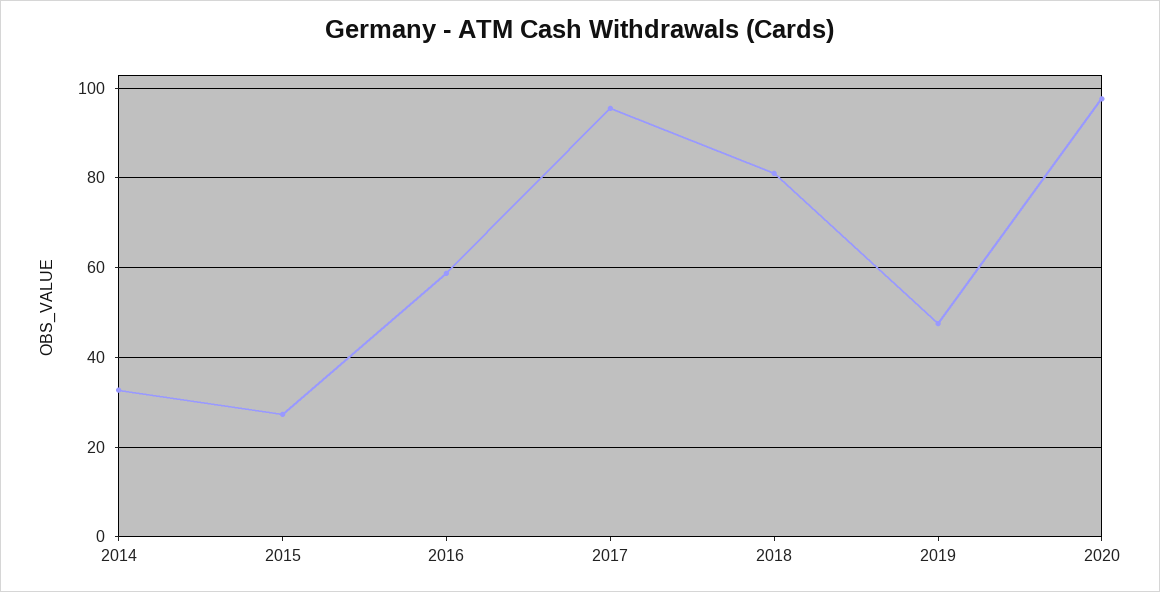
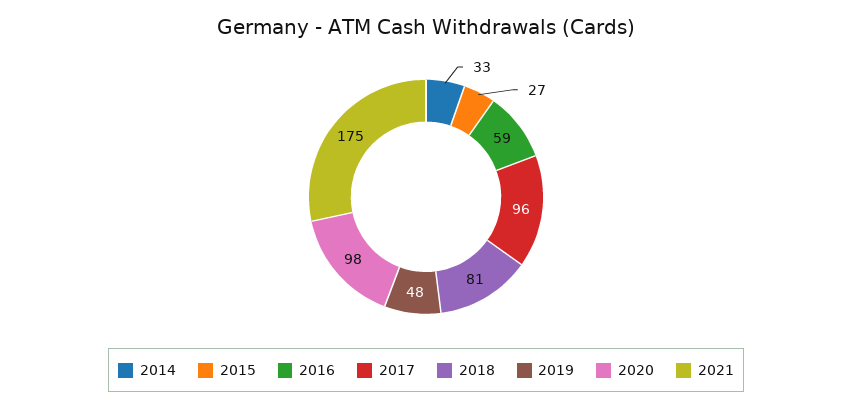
2021: none -> 175

